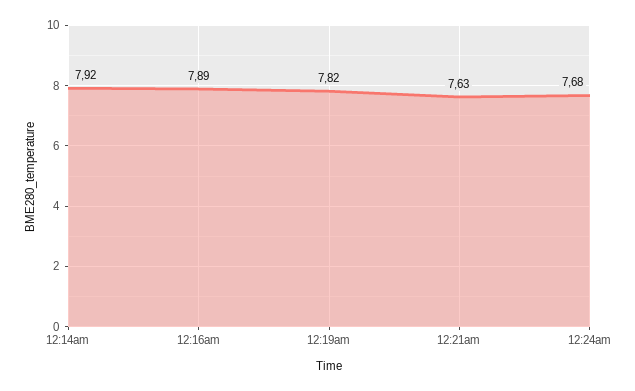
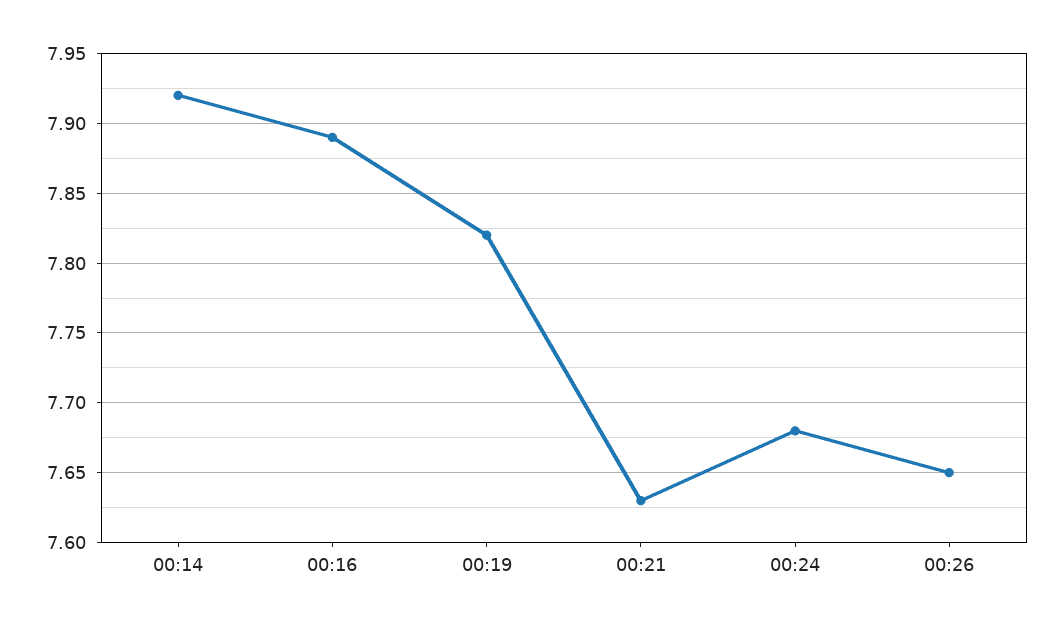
00:26: none -> 7.65

